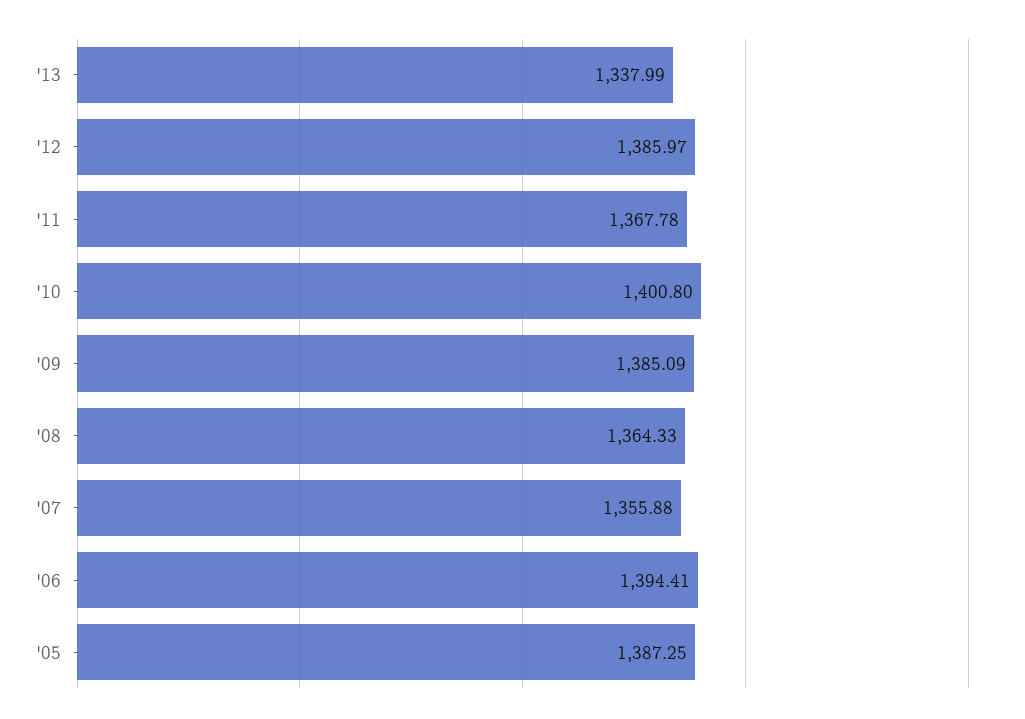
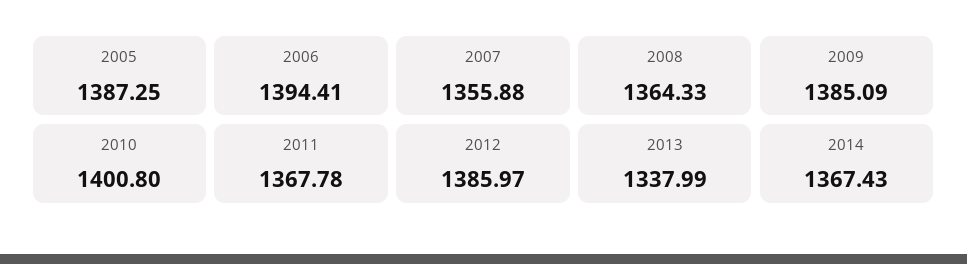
2014: none -> 1367.43

